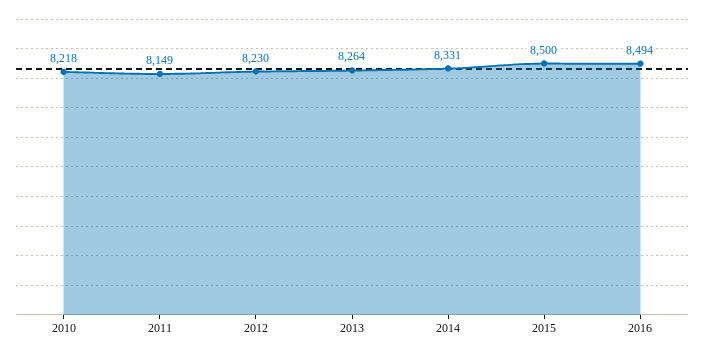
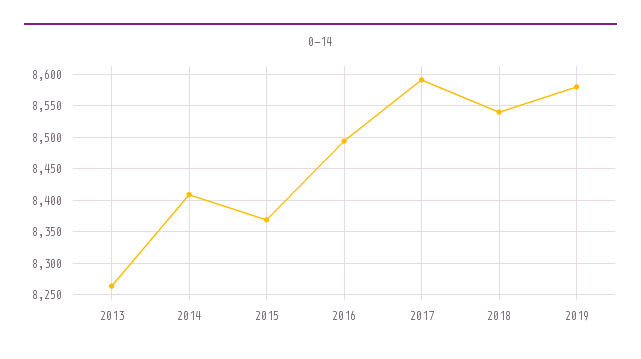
2010: 8218 -> none
2011: 8149 -> none
2012: 8230 -> none
2014: 8331 -> 8410
2015: 8500 -> 8370
2017: none -> 8590
2018: none -> 8540
2019: none -> 8580

